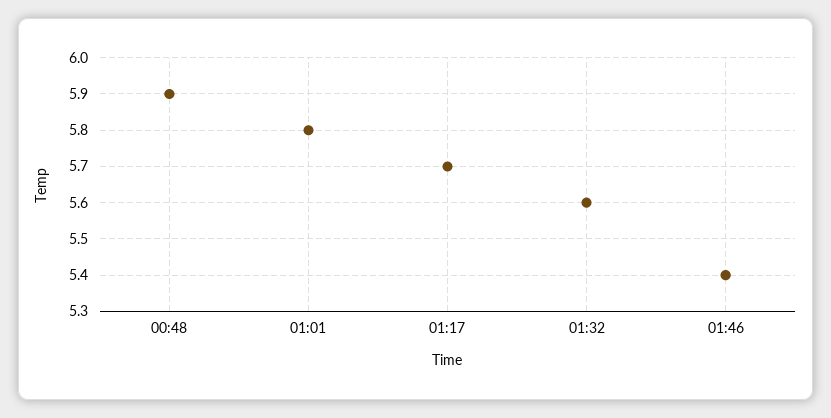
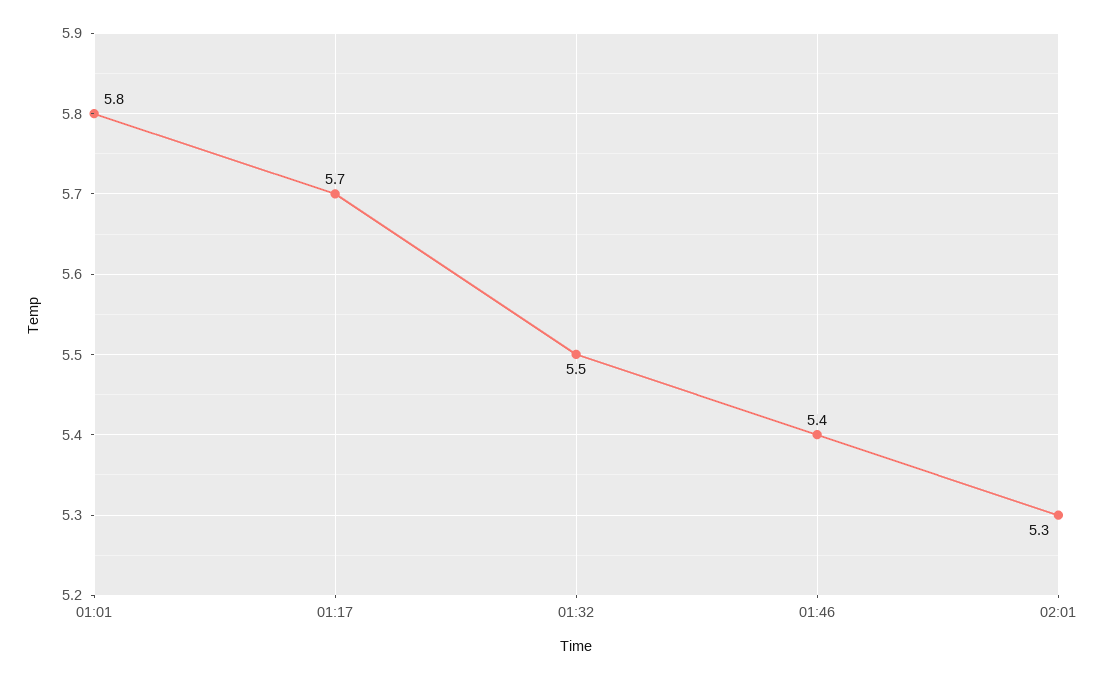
00:48: 5.9 -> none
01:32: 5.6 -> 5.5
02:01: none -> 5.3

